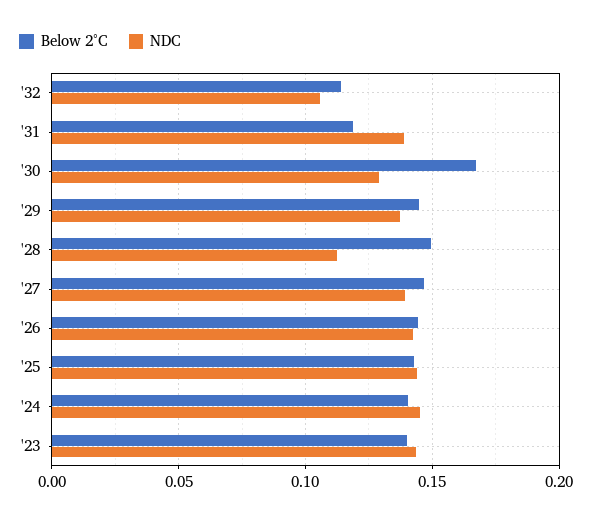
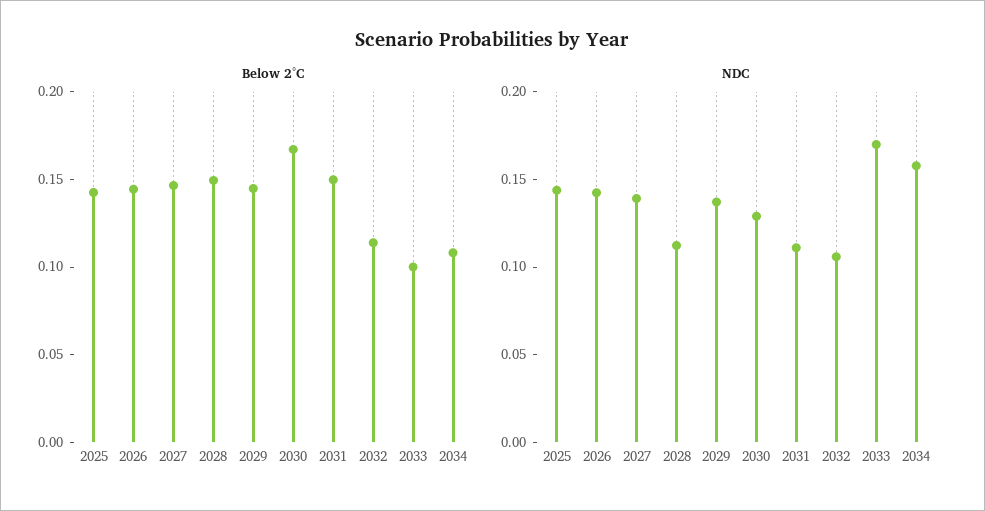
Below 2°C, '31: 0.12 -> 0.15
NDC, '31: 0.14 -> 0.11
Below 2°C, '24: 0.14 -> none
NDC, '24: 0.145 -> none
Below 2°C, '23: 0.14 -> none
NDC, '23: 0.145 -> none
Below 2°C, 2033: none -> 0.1
Below 2°C, 2034: none -> 0.11
NDC, 2033: none -> 0.17
NDC, 2034: none -> 0.16

